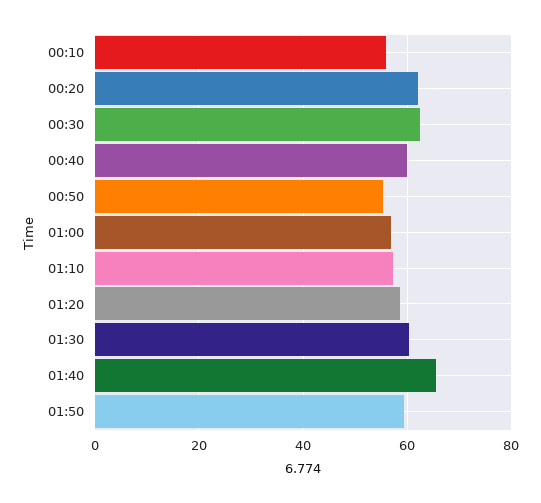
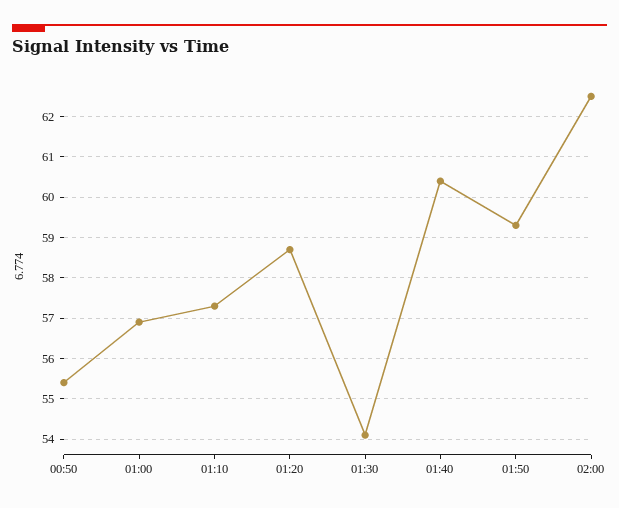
00:10: 56 -> none
00:20: 62 -> none
00:30: 62 -> none
00:40: 60 -> none
01:30: 60 -> 54
01:40: 66 -> 60.5
02:00: none -> 62.5

